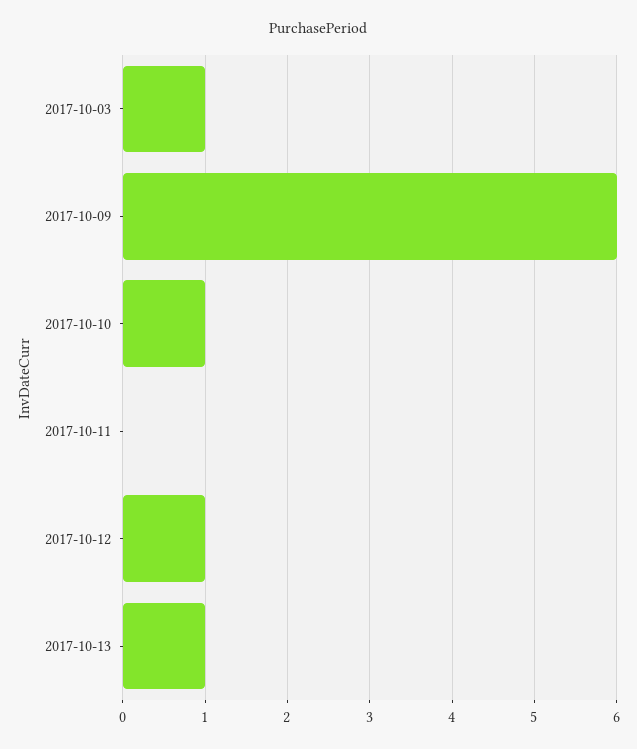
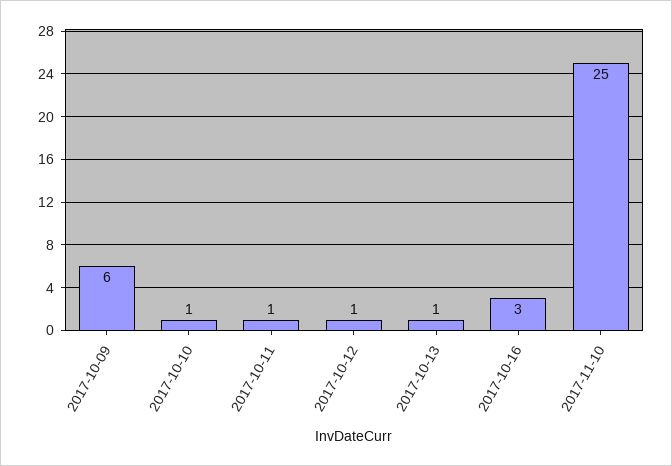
2017-10-03: 1 -> none
2017-10-11: 0 -> 1
2017-10-16: none -> 3
2017-11-10: none -> 25

